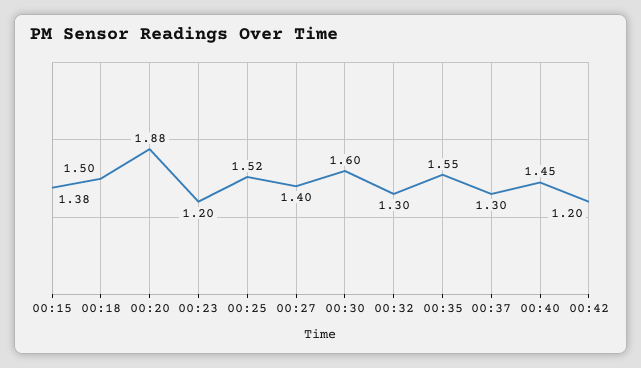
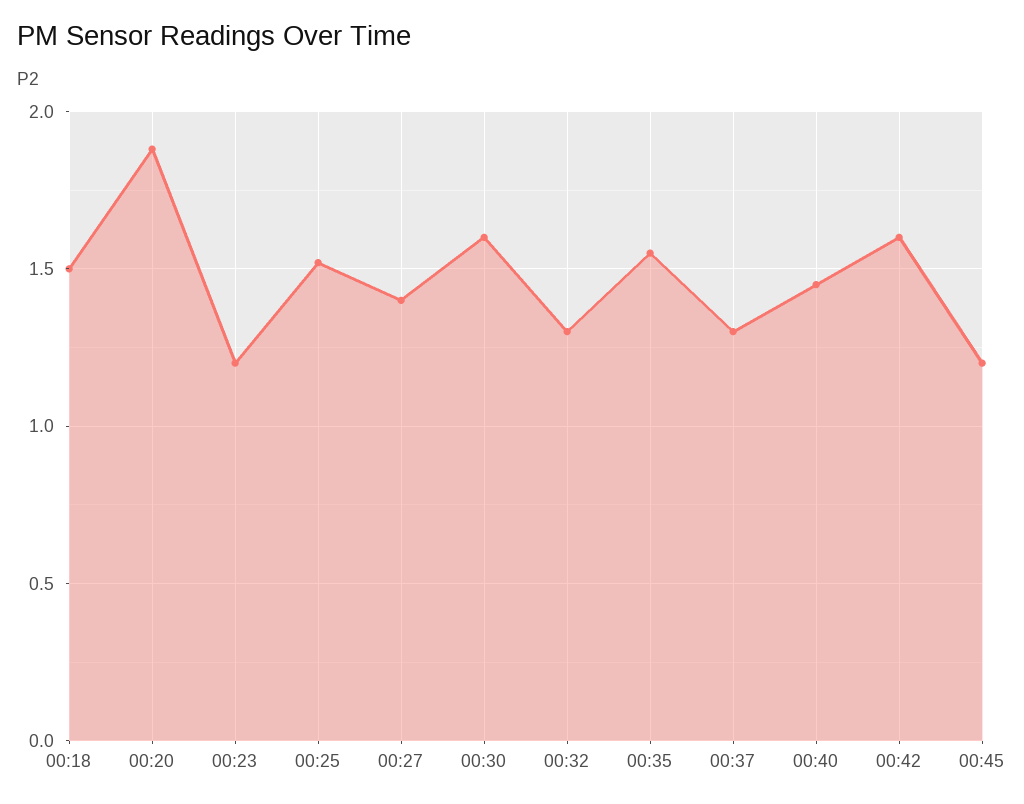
00:15: 1.38 -> none
00:42: 1.2 -> 1.6
00:45: none -> 1.2

